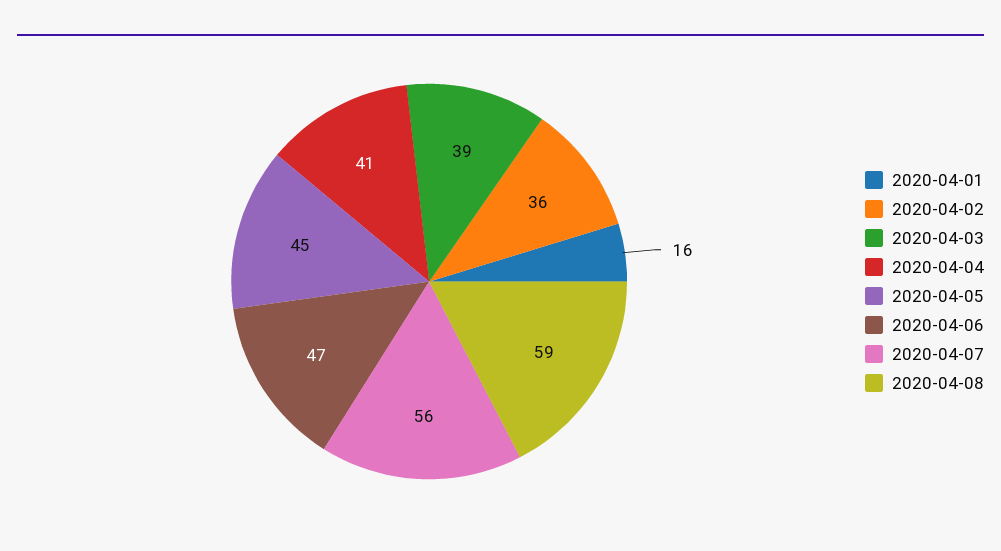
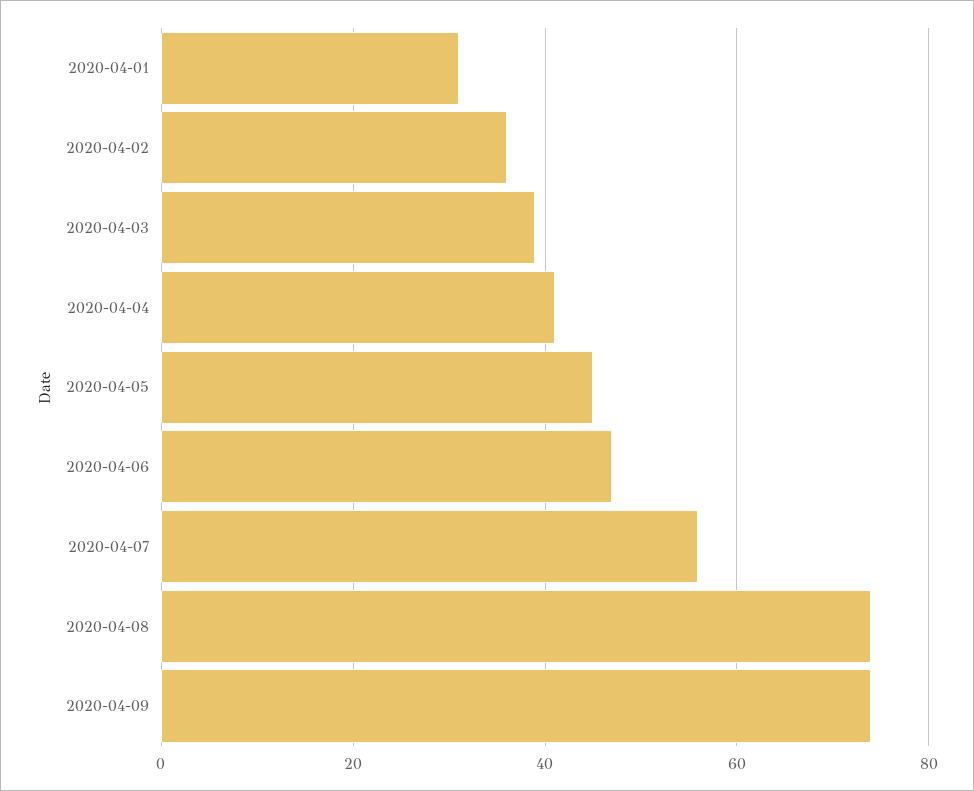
2020-04-01: 16 -> 30
2020-04-08: 59 -> 75
2020-04-09: none -> 75

